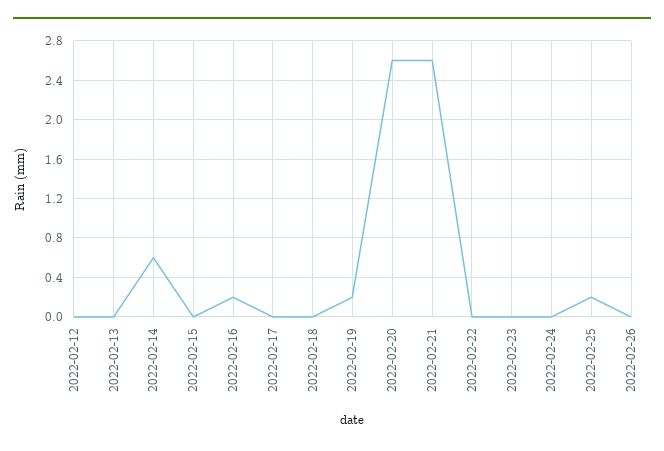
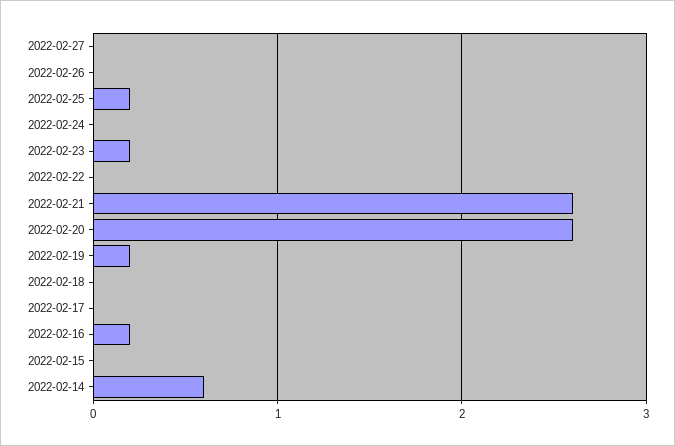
2022-02-12: 0 -> none
2022-02-13: 0 -> none
2022-02-23: 0 -> 0.2
2022-02-27: none -> 0

